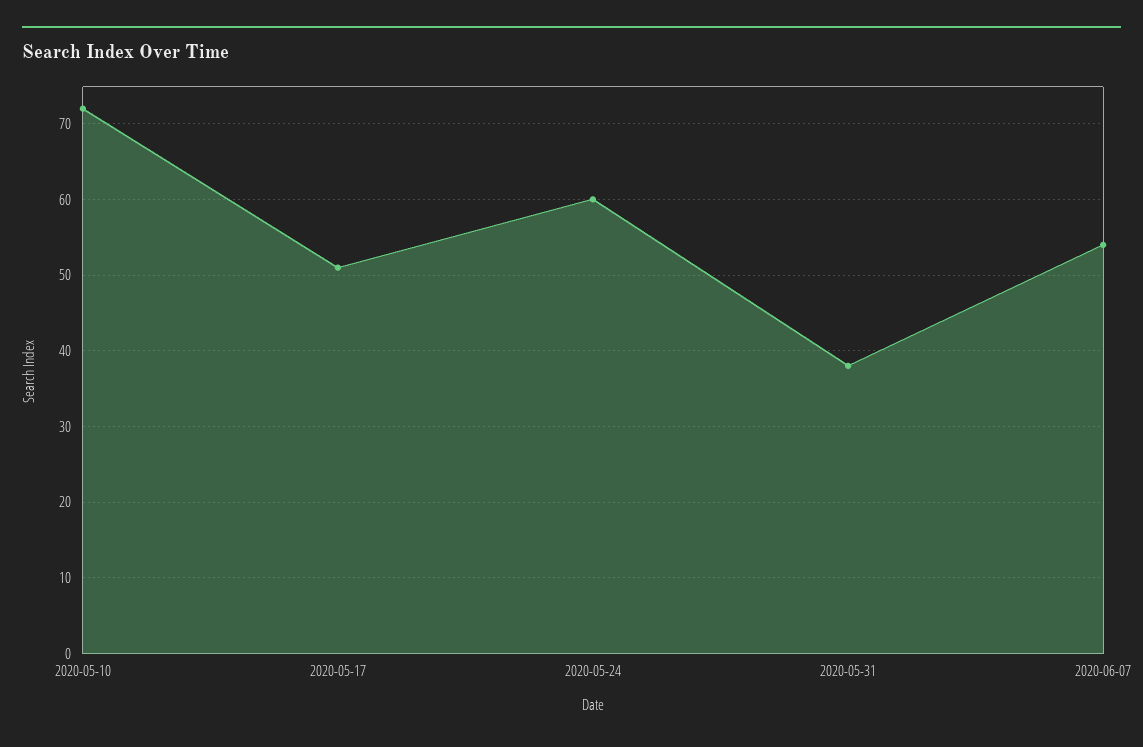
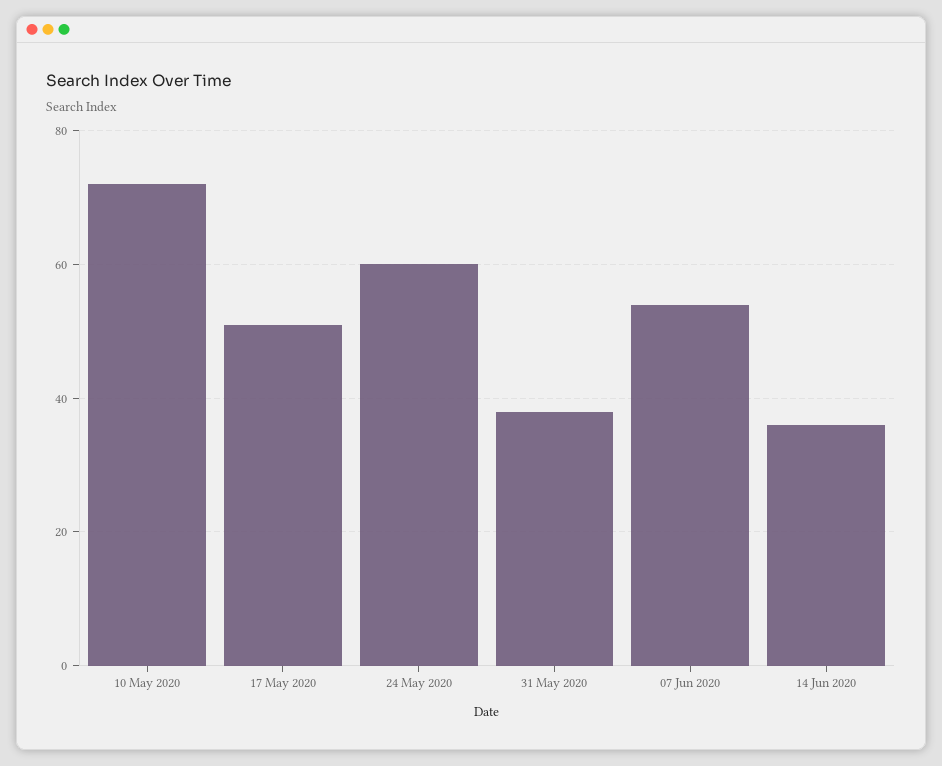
14 Jun 2020: none -> 35

